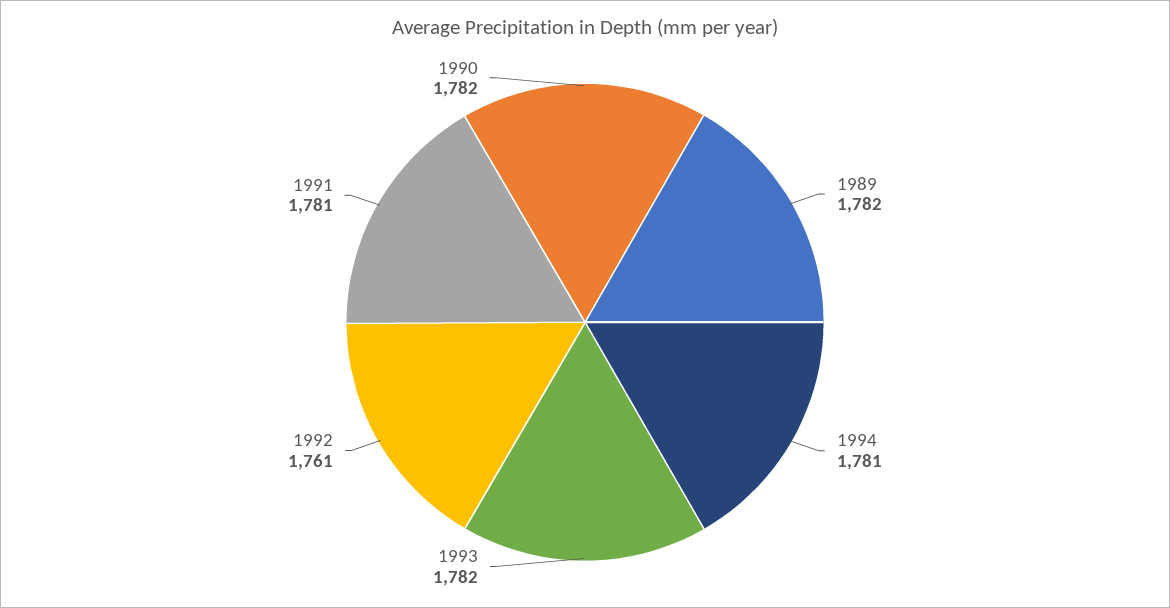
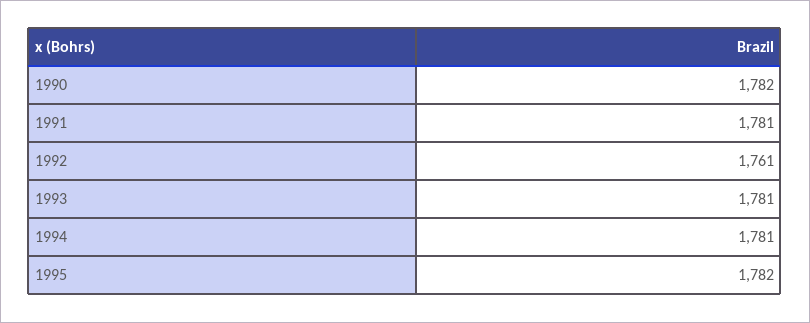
1989: 1782 -> none
1993: 1782 -> 1781
1995: none -> 1782

